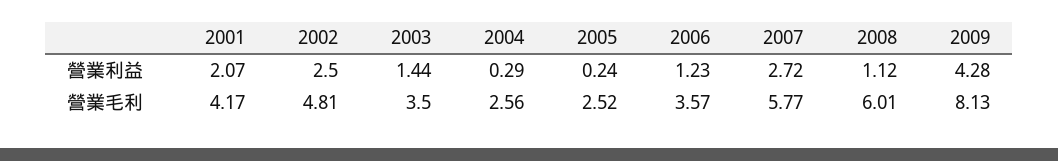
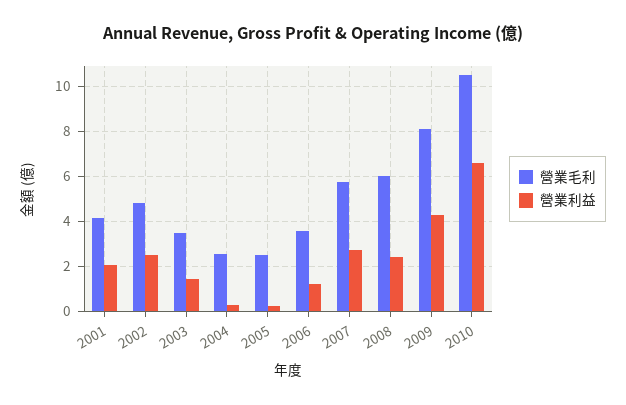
營業利益, 2008: 1.12 -> 2.5
營業毛利, 2010: none -> 10.5
營業利益, 2010: none -> 6.5

